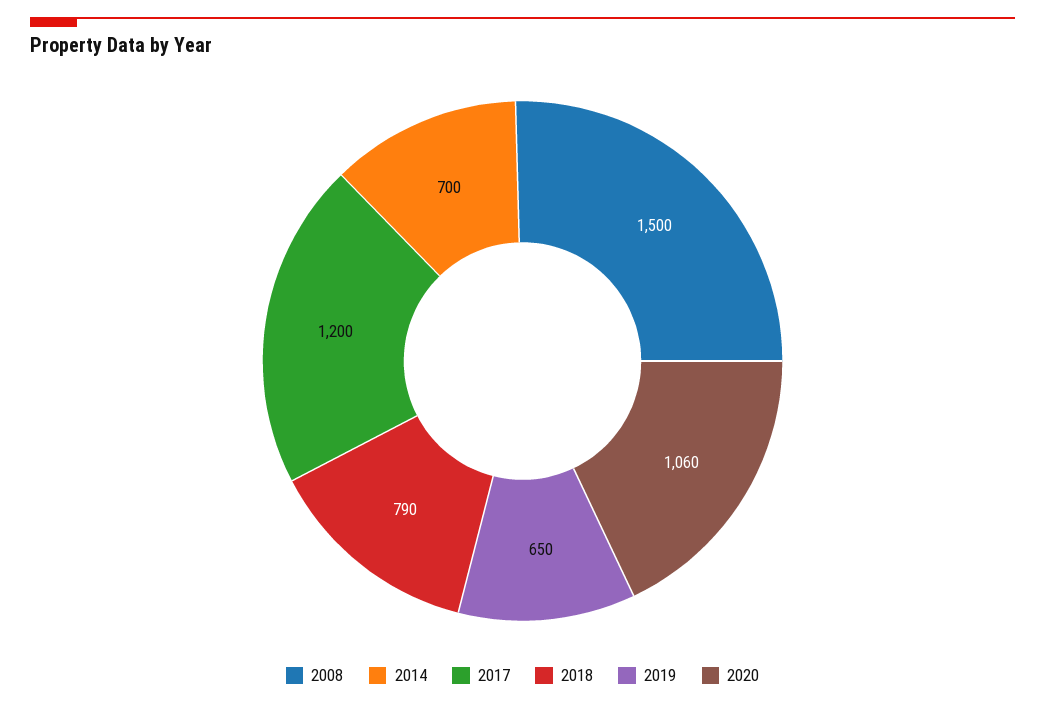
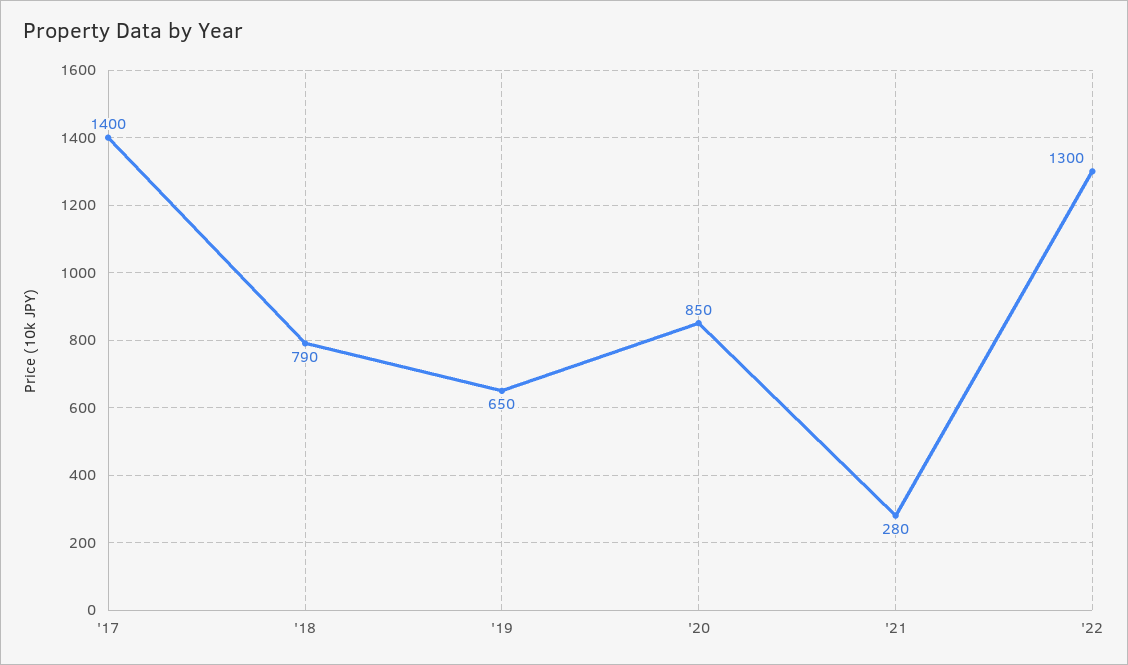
2008: 1500 -> none
2014: 700 -> none
2017: 1200 -> 1400
2020: 1060 -> 850
'21: none -> 280
'22: none -> 1300

